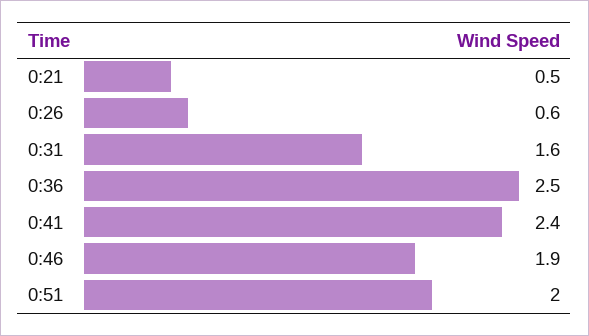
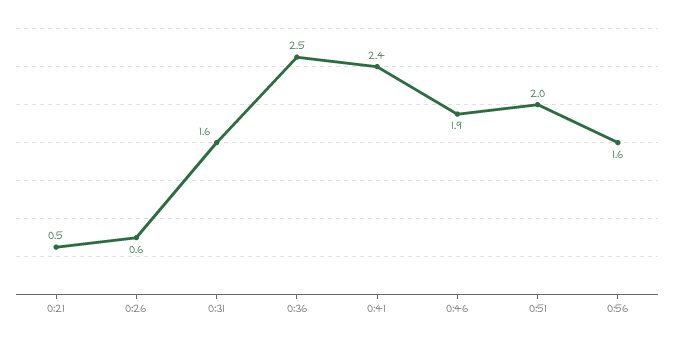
0:56: none -> 1.6

